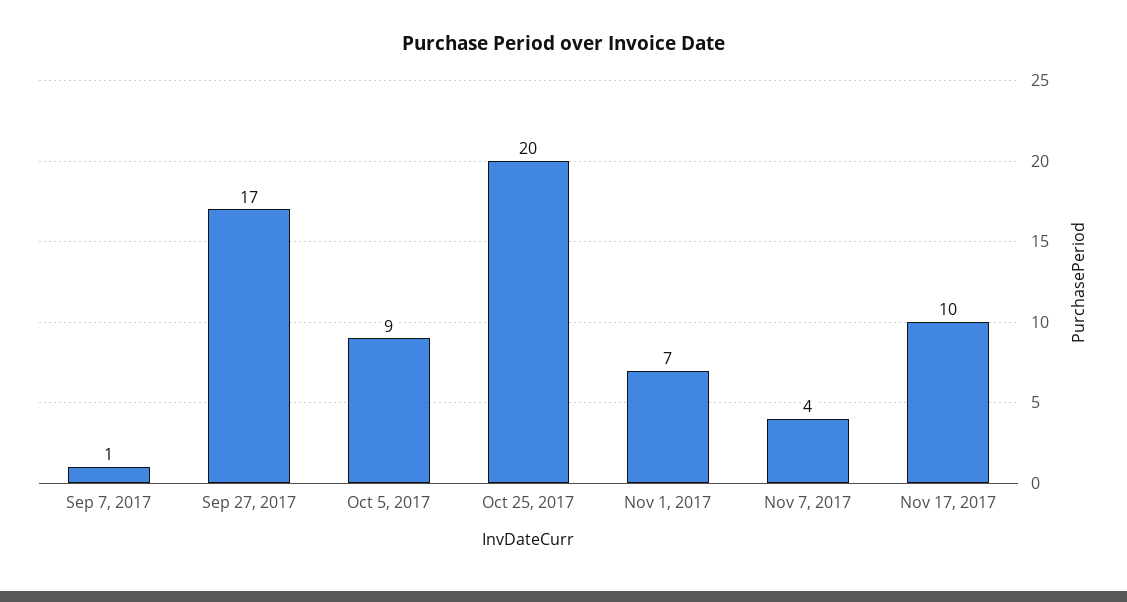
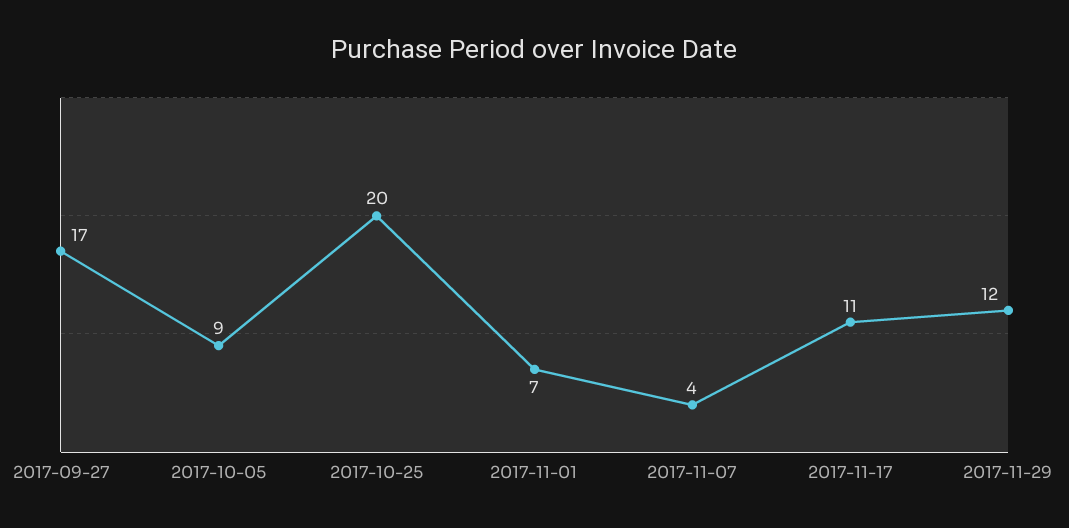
Sep 7, 2017: 1 -> none
Nov 17, 2017: 10 -> 11
2017-11-29: none -> 12

